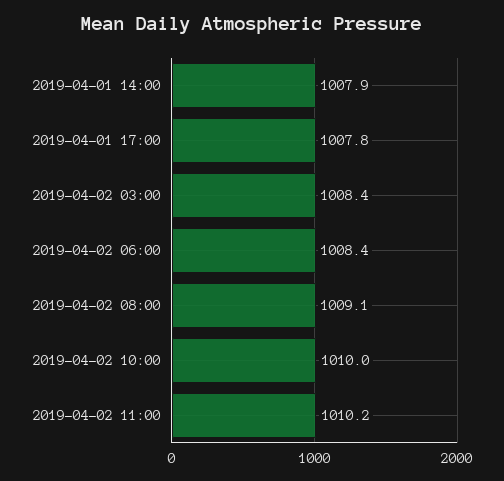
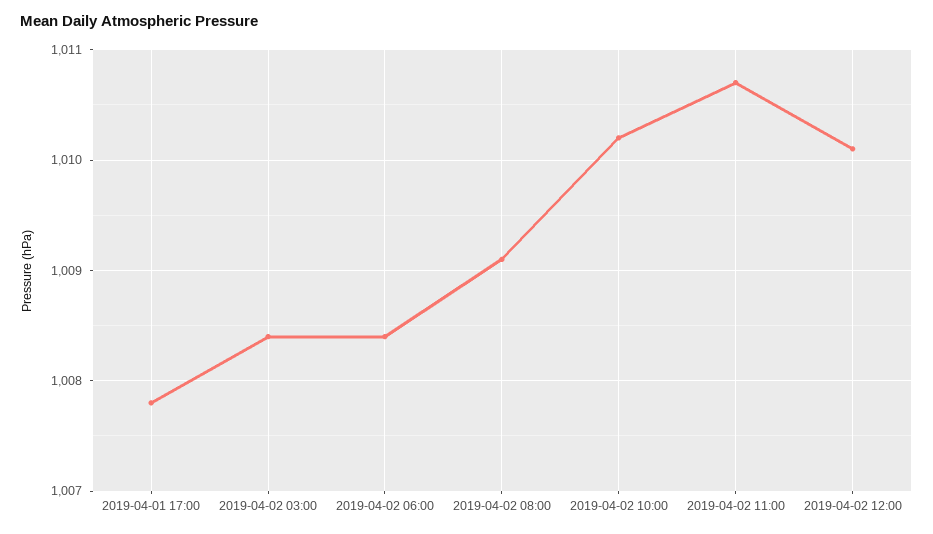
2019-04-01 14:00: 1007.9 -> none
2019-04-02 10:00: 1010 -> 1010.2
2019-04-02 11:00: 1010.2 -> 1010.7
2019-04-02 12:00: none -> 1010.1

